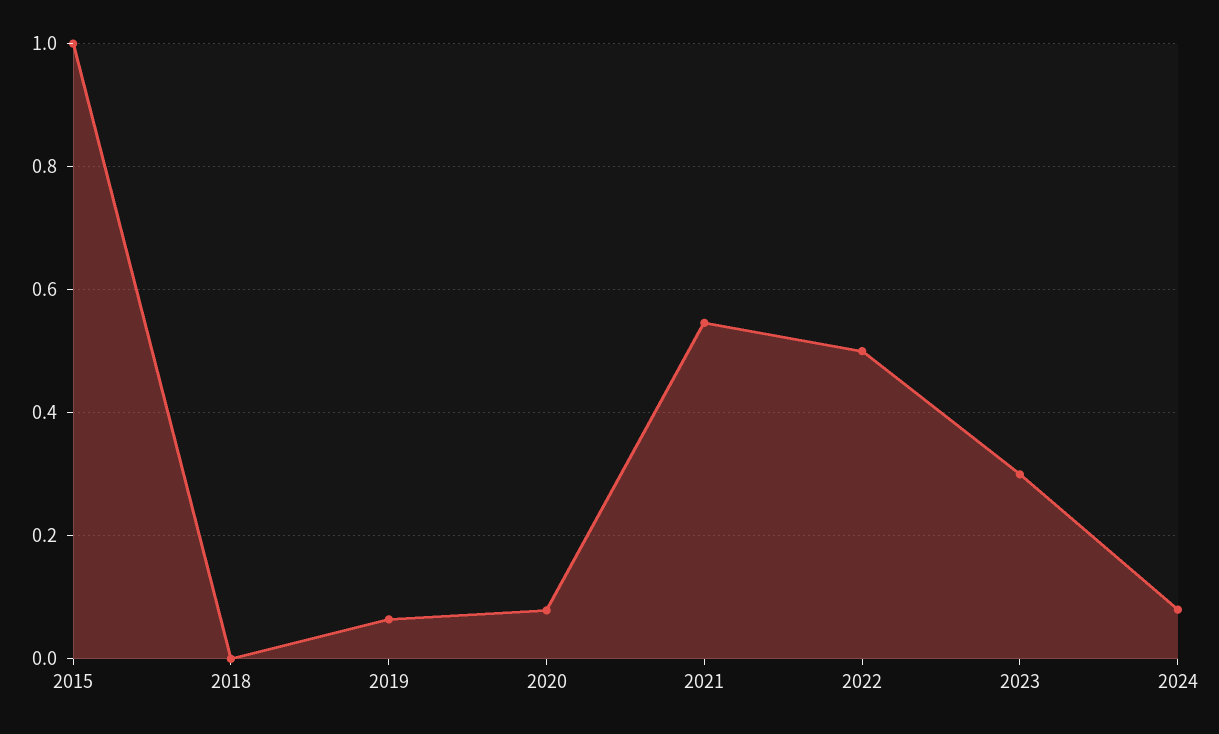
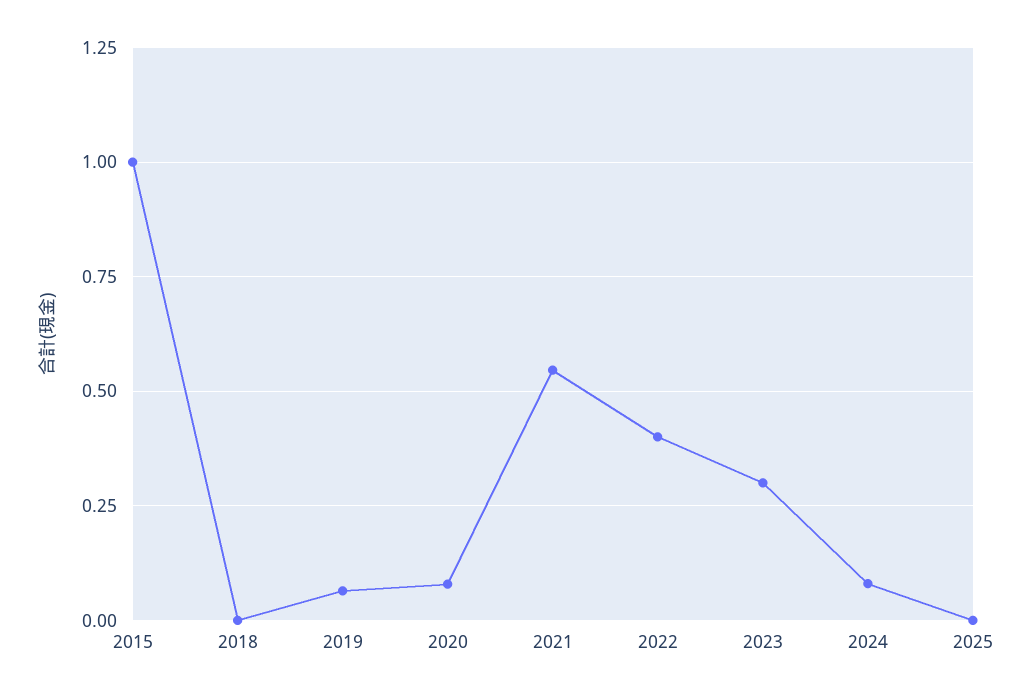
2022: 0.5 -> 0.4
2025: none -> 0

